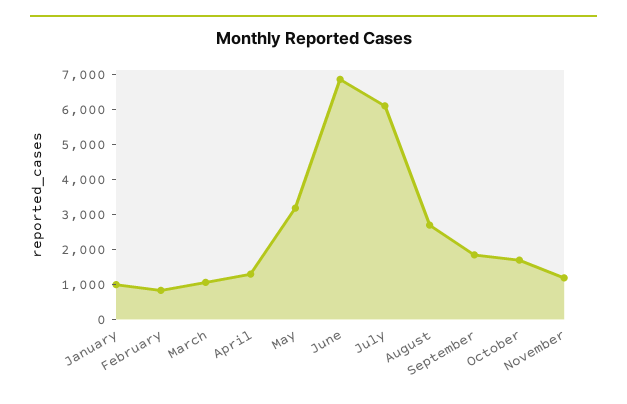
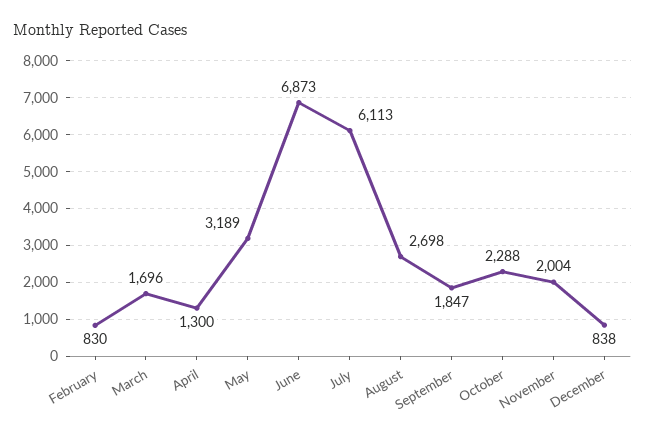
January: 1000 -> none
March: 1000 -> 1696
October: 1750 -> 2288
November: 1250 -> 2004
December: none -> 838

